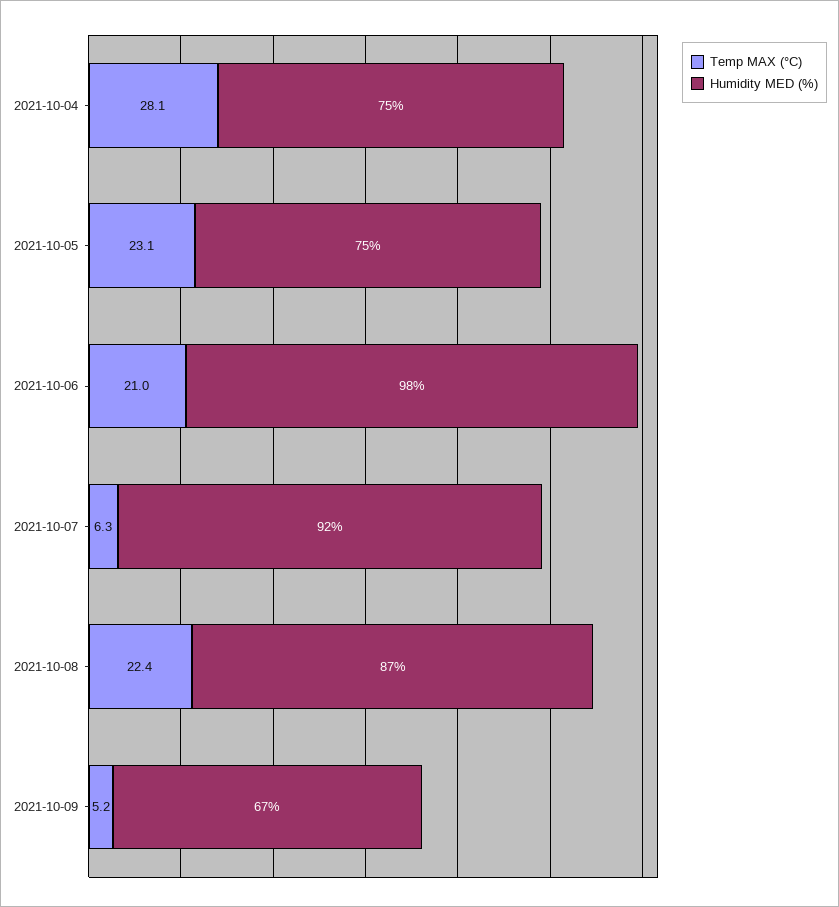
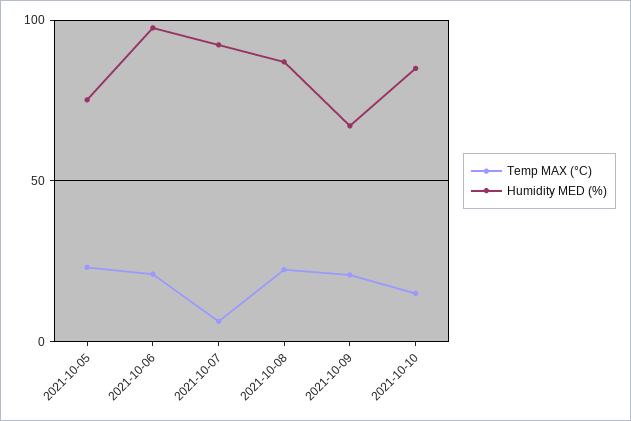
Temp MAX (°C), 2021-10-04: 28.1 -> none
Humidity MED (%), 2021-10-04: 75 -> none
Temp MAX (°C), 2021-10-09: 5.2 -> 20
Temp MAX (°C), 2021-10-10: none -> 15
Humidity MED (%), 2021-10-10: none -> 85

